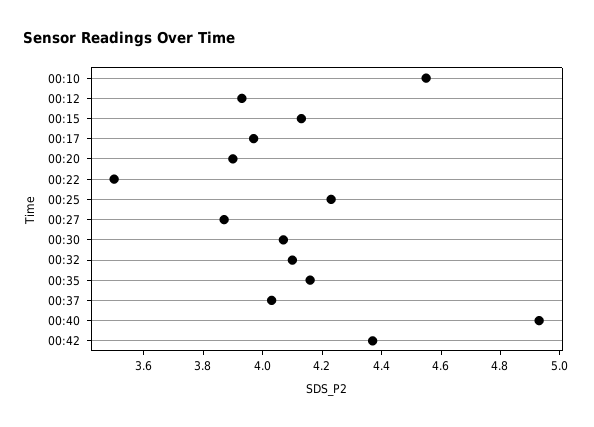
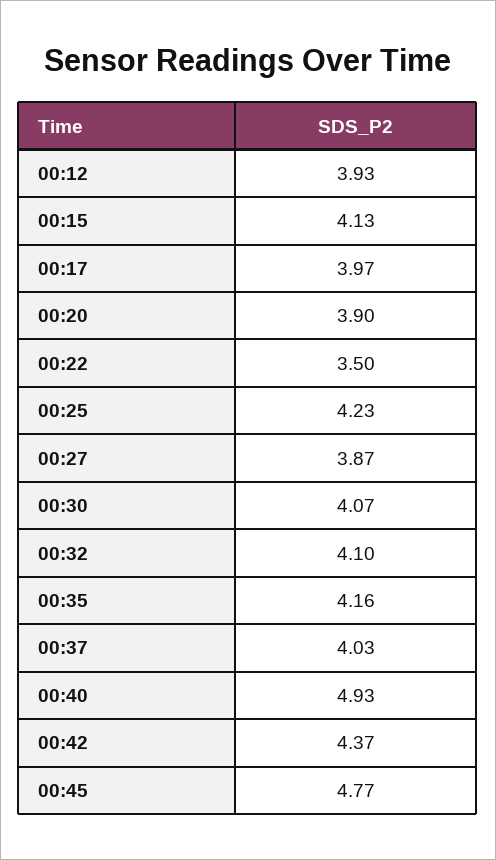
00:10: 4.55 -> none
00:45: none -> 4.77

